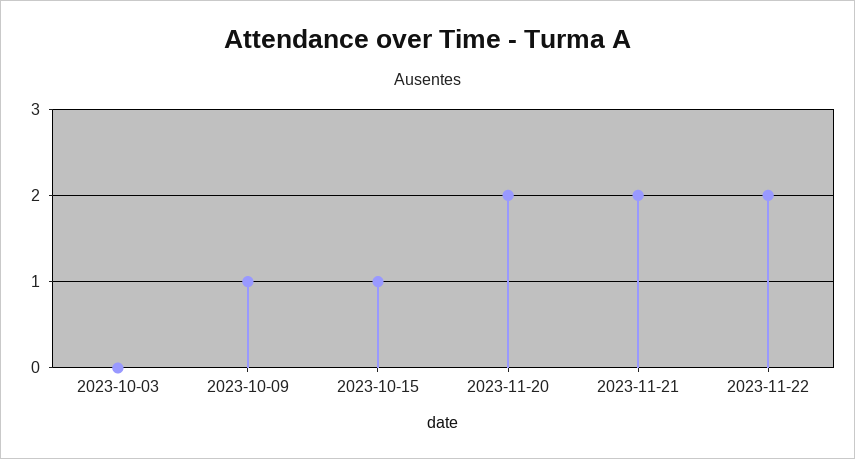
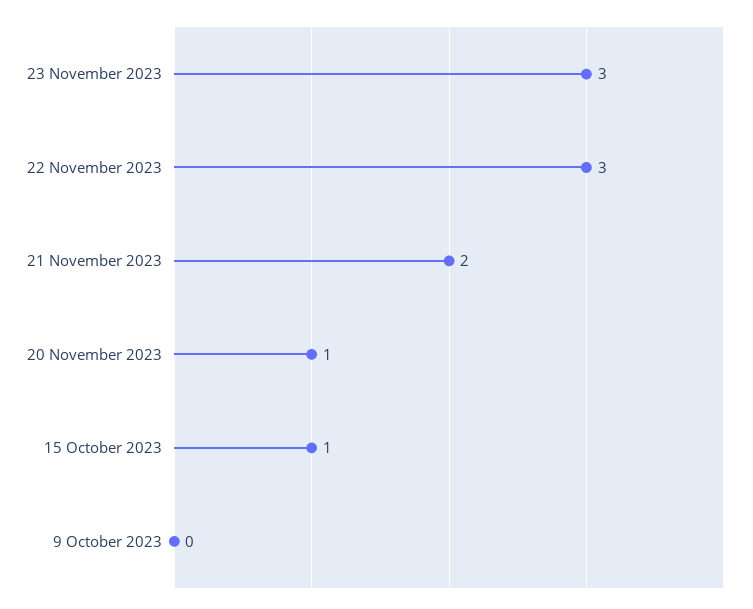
2023-10-03: 0 -> none
2023-10-09: 1 -> 0
2023-11-20: 2 -> 1
2023-11-22: 2 -> 3
23 November 2023: none -> 3

